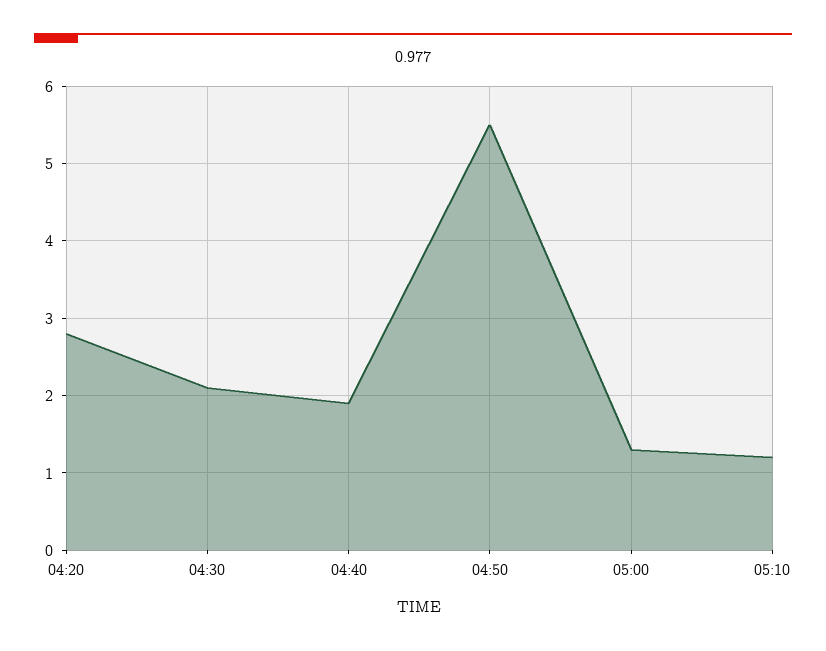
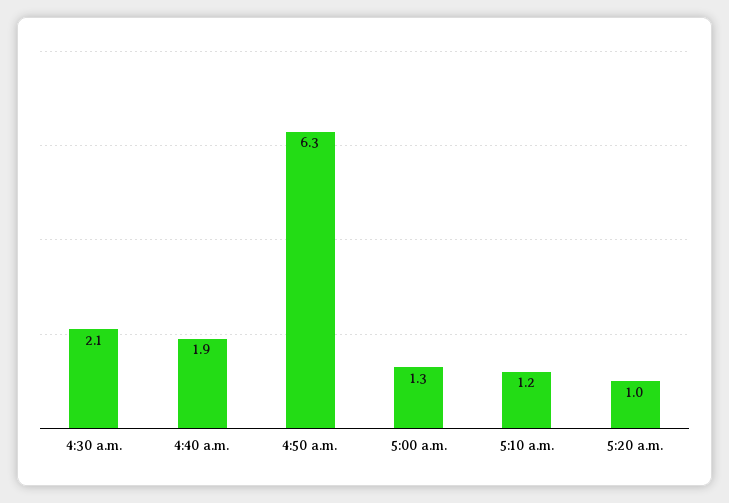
04:20: 2.8 -> none
04:50: 5.5 -> 6.3
5:20 a.m.: none -> 1

